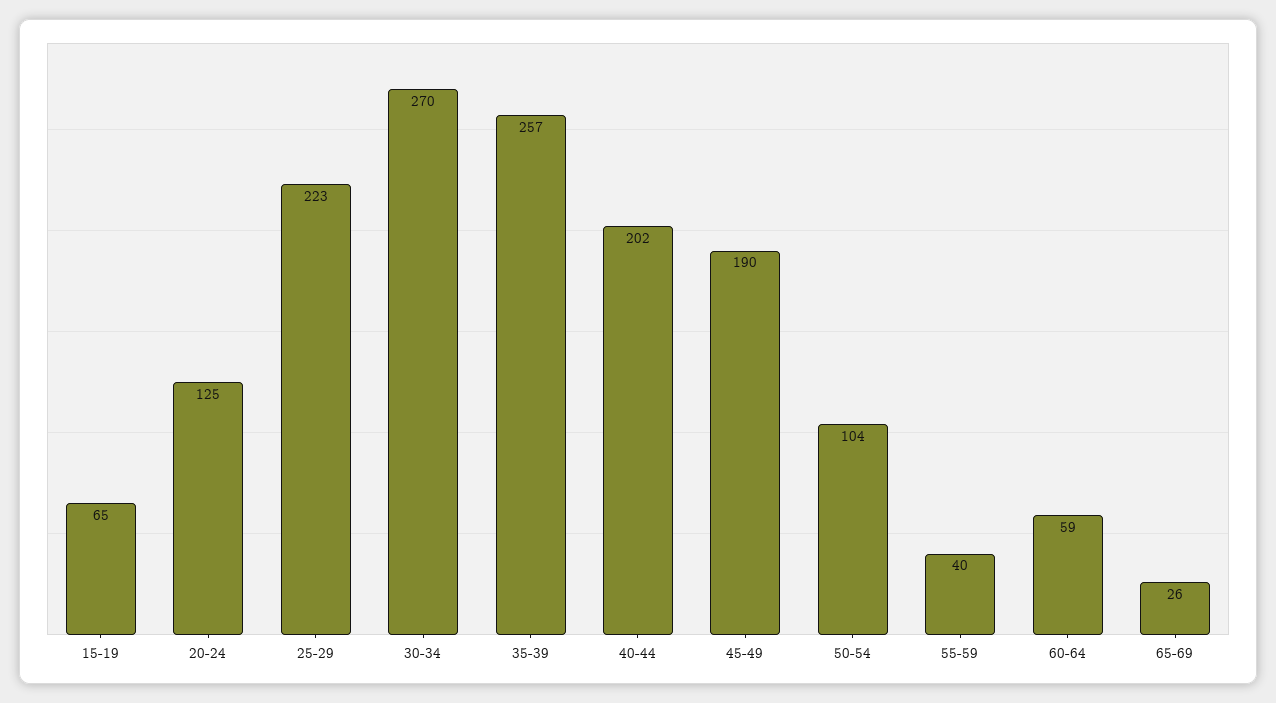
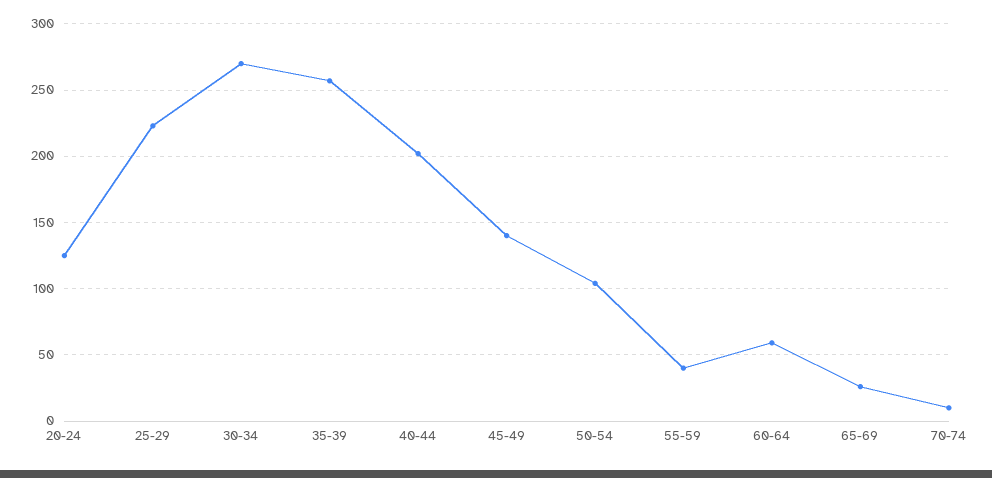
15-19: 65 -> none
45-49: 190 -> 140
70-74: none -> 10

